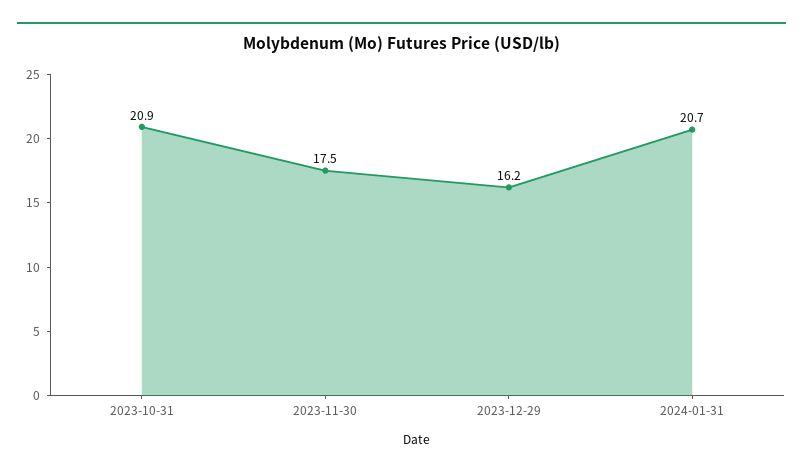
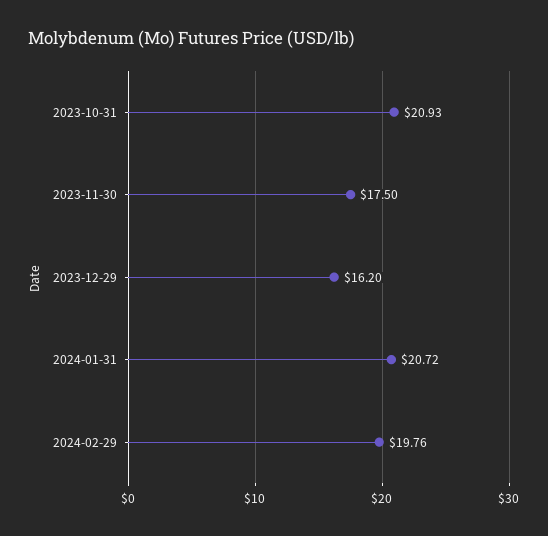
2024-02-29: none -> 19.76

